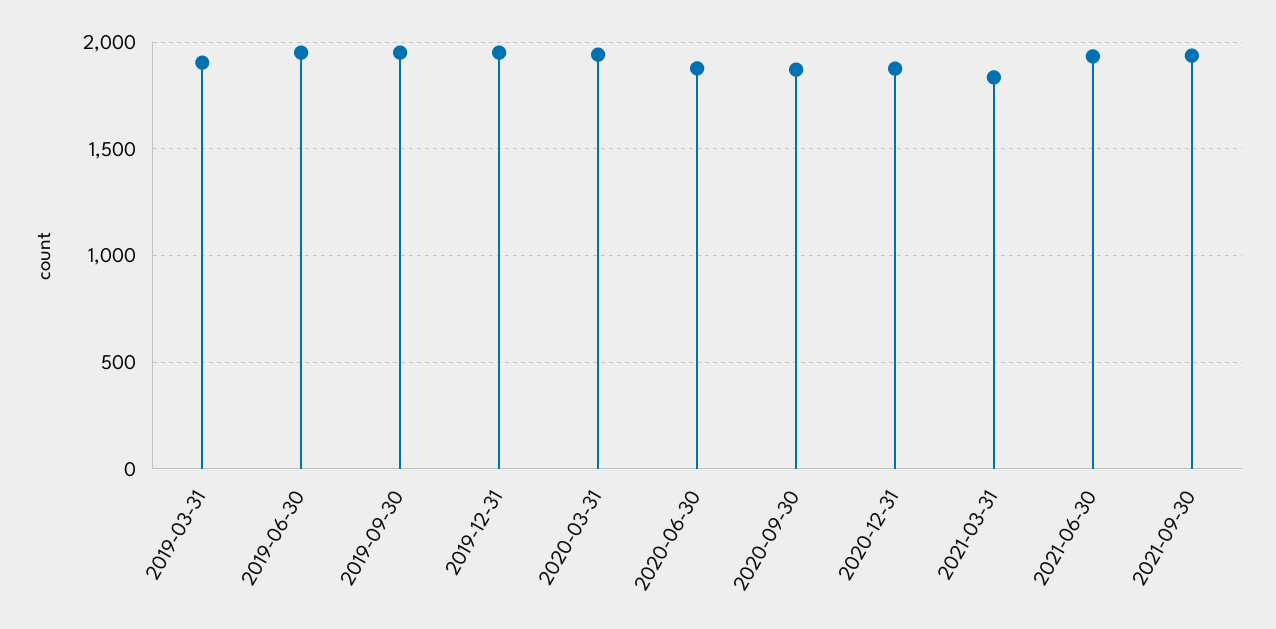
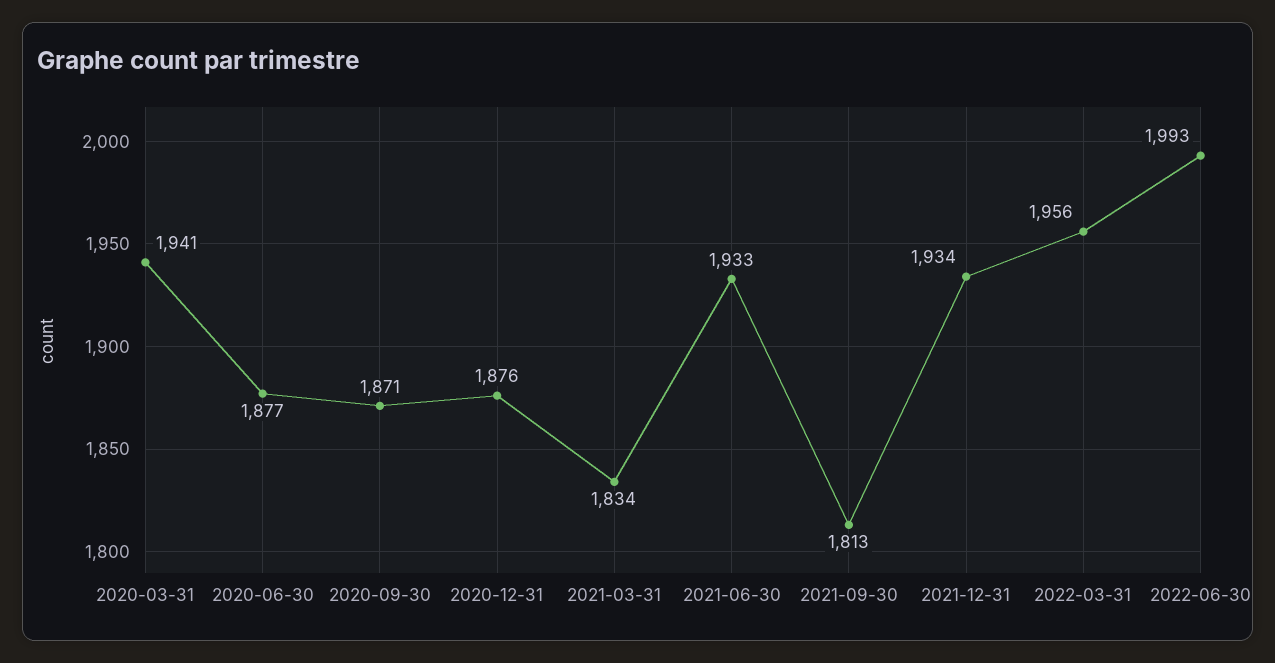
2019-03-31: 1900 -> none
2019-06-30: 1950 -> none
2019-09-30: 1950 -> none
2019-12-31: 1950 -> none
2021-09-30: 1950 -> 1813
2021-12-31: none -> 1934
2022-03-31: none -> 1956
2022-06-30: none -> 1993

